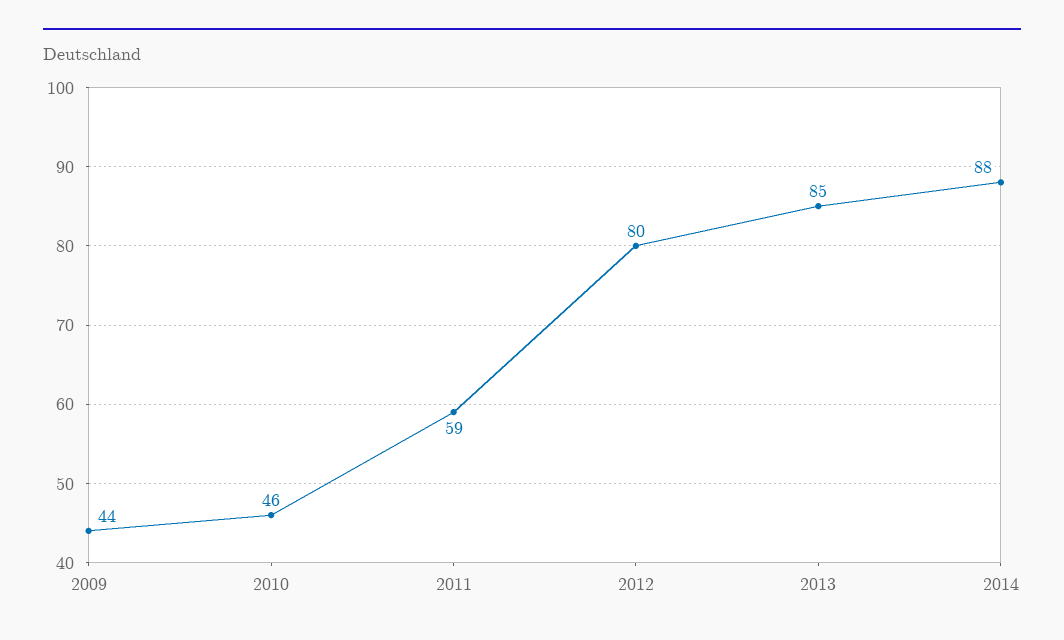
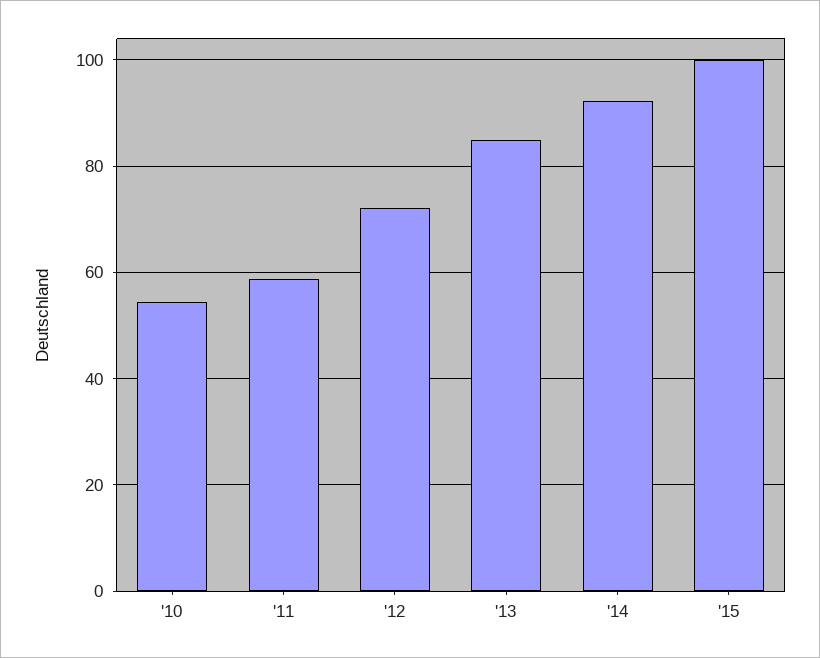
2009: 44 -> none
2010: 46 -> 54
2012: 80 -> 72
2014: 88 -> 92
'15: none -> 100

